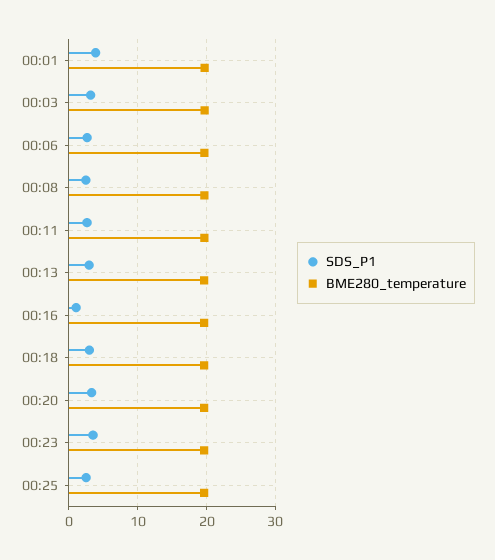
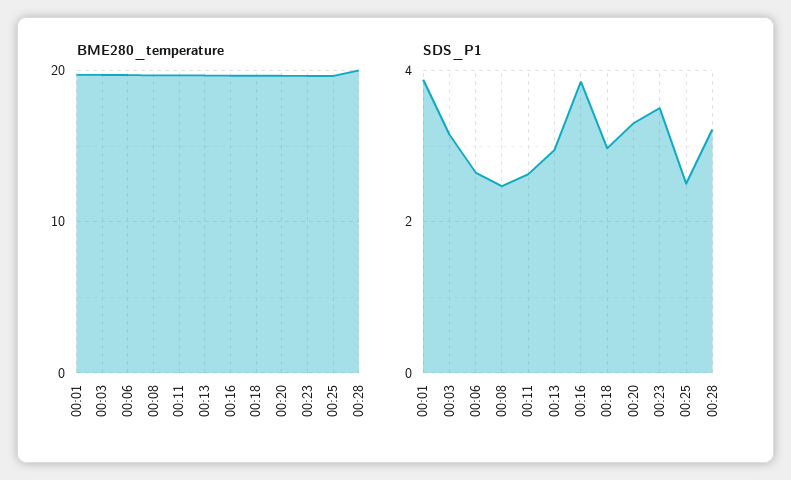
SDS_P1, 00:16: 1 -> 3.8
BME280_temperature, 00:28: none -> 20
SDS_P1, 00:28: none -> 3.2

